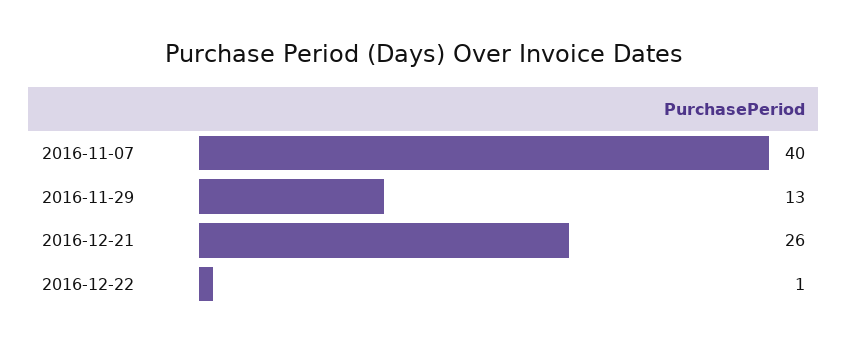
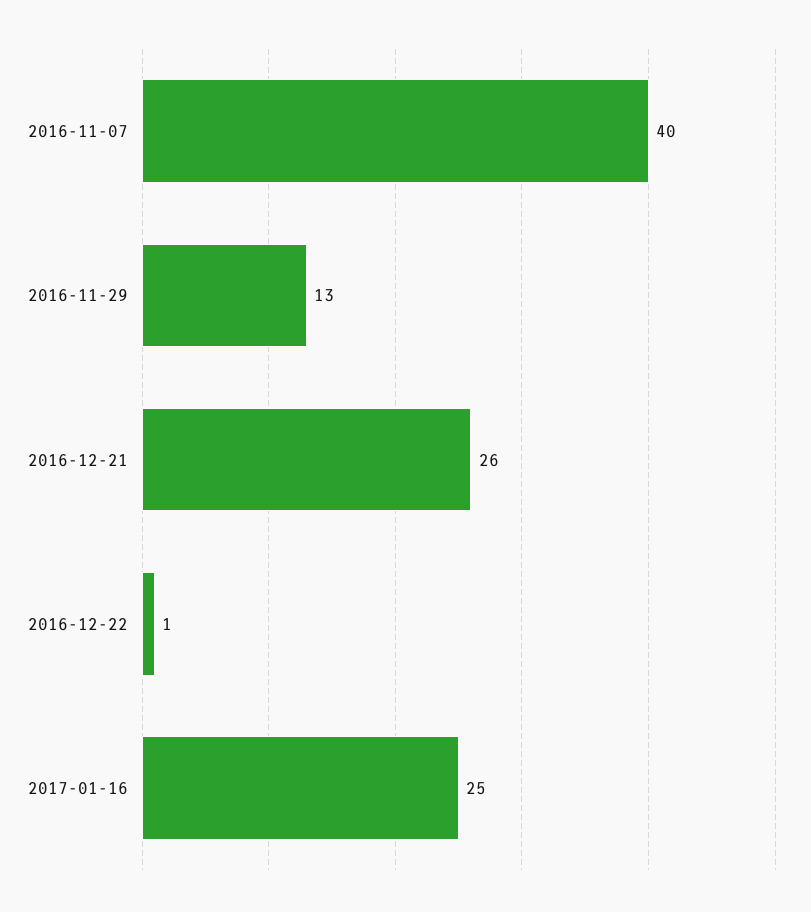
2017-01-16: none -> 25

